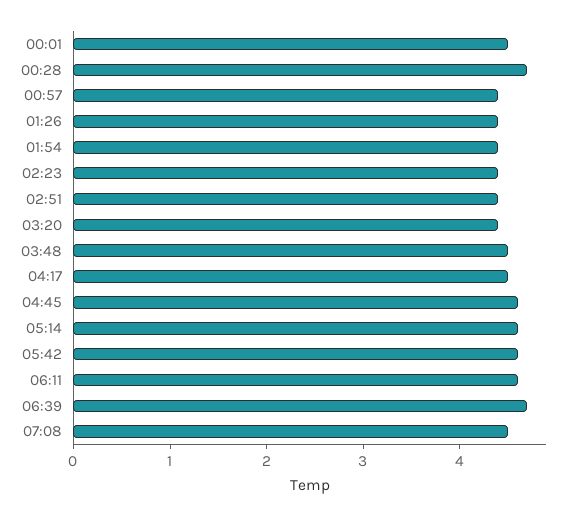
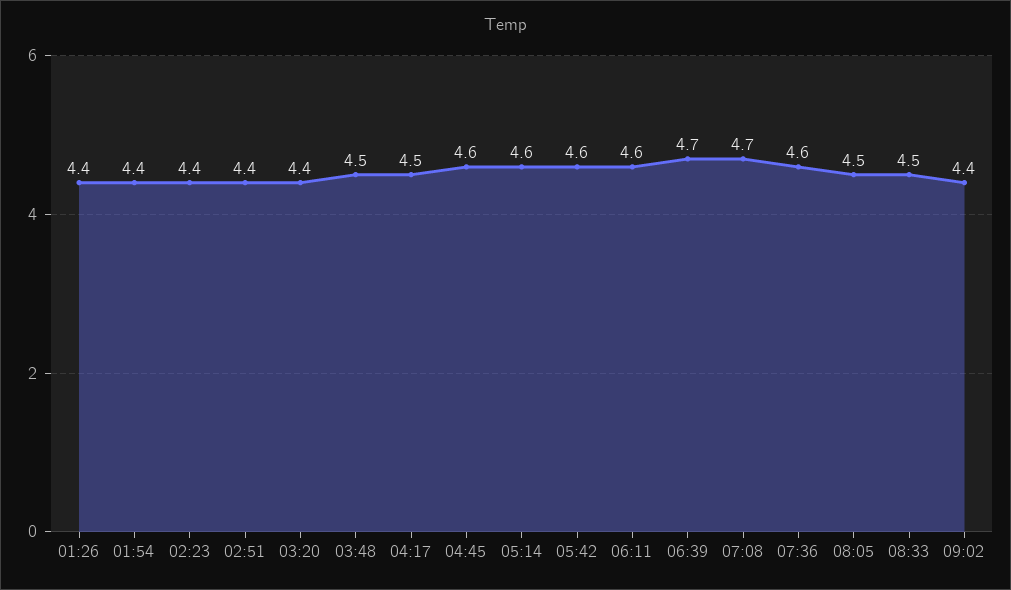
00:01: 4.5 -> none
00:28: 4.7 -> none
00:57: 4.4 -> none
07:08: 4.5 -> 4.7
07:36: none -> 4.6
08:05: none -> 4.5
08:33: none -> 4.5
09:02: none -> 4.4

